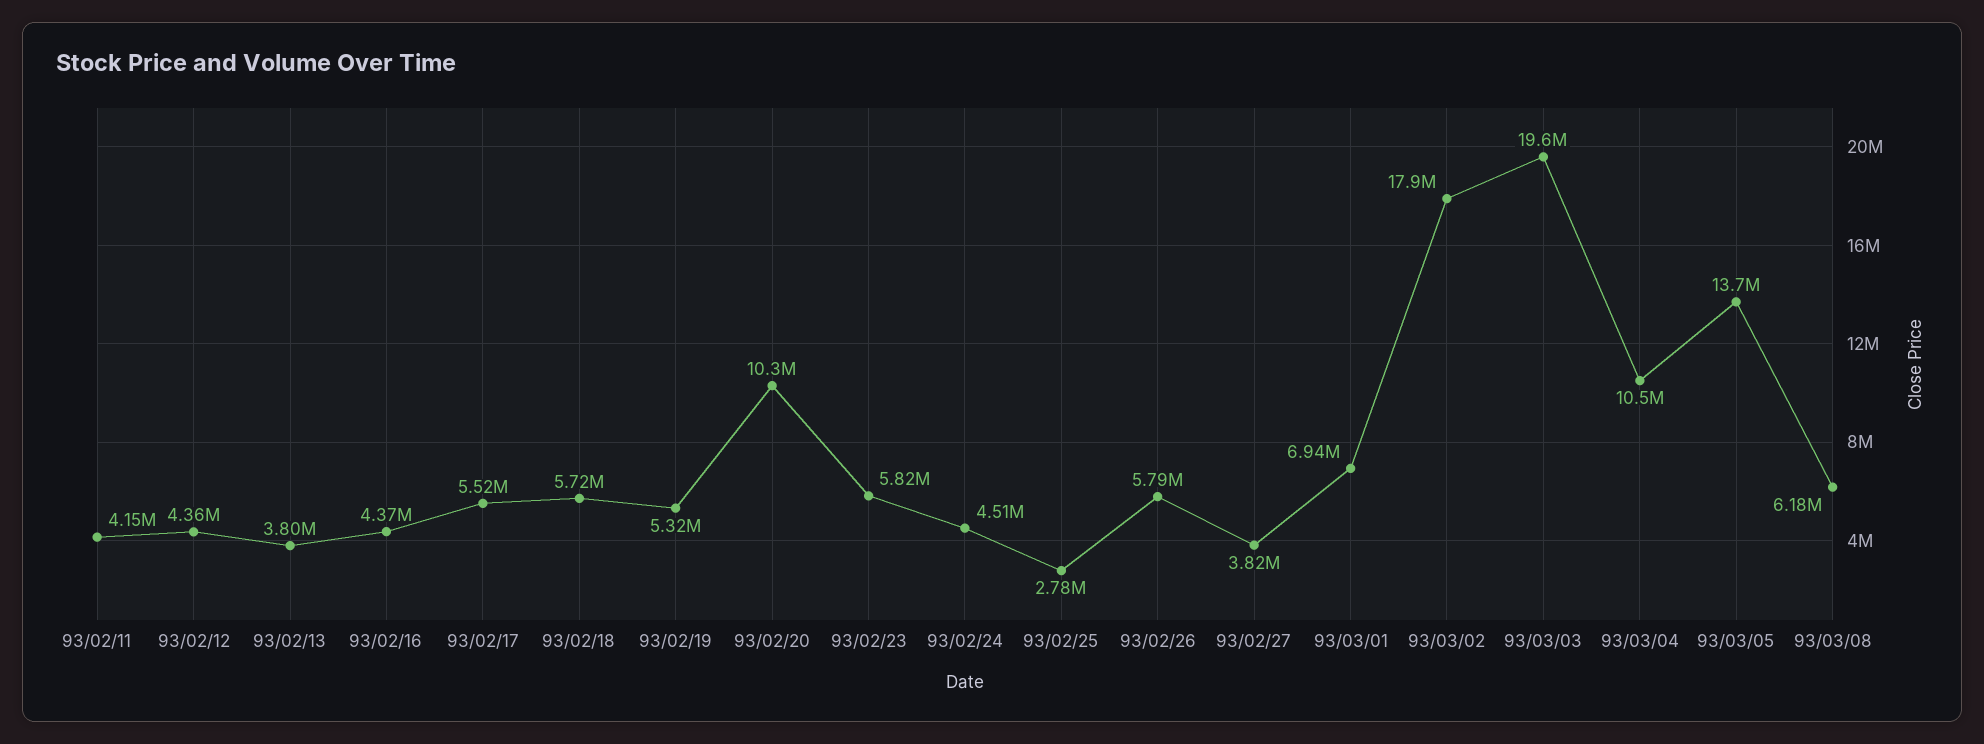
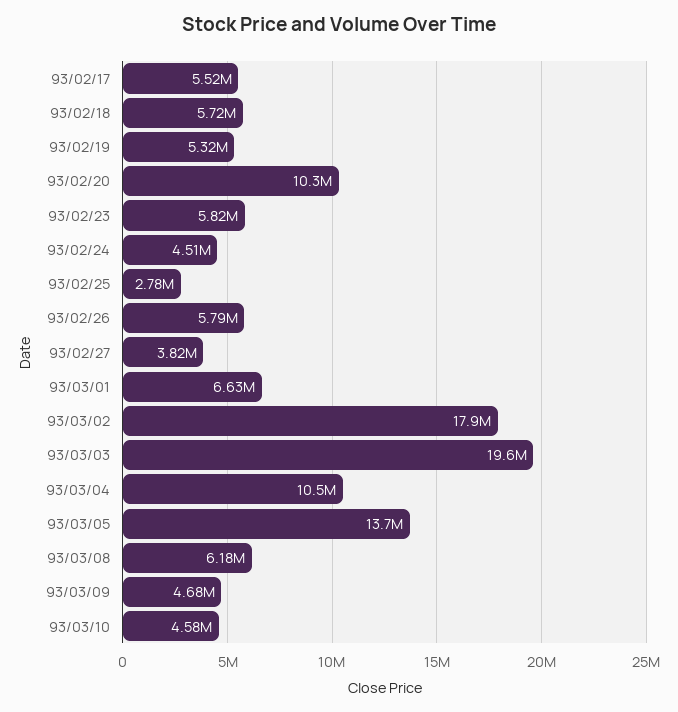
93/02/11: 4150000 -> none
93/02/12: 4360000 -> none
93/02/13: 3800000 -> none
93/02/16: 4370000 -> none
93/03/01: 6940000 -> 6630000
93/03/09: none -> 4680000
93/03/10: none -> 4580000

